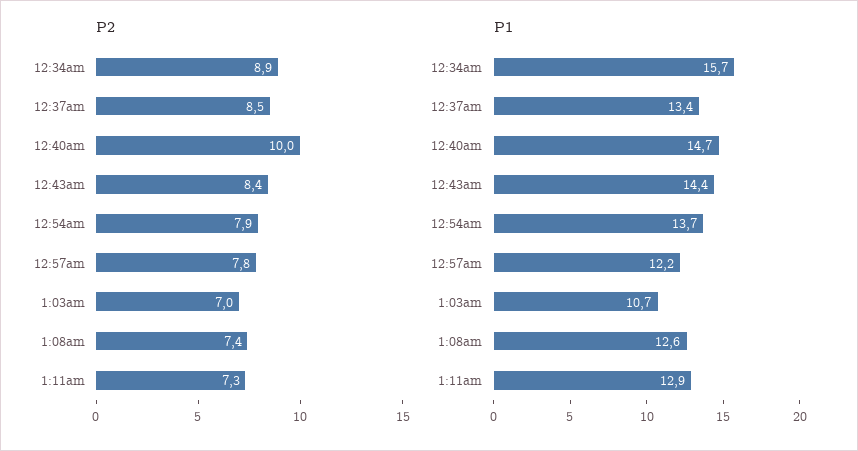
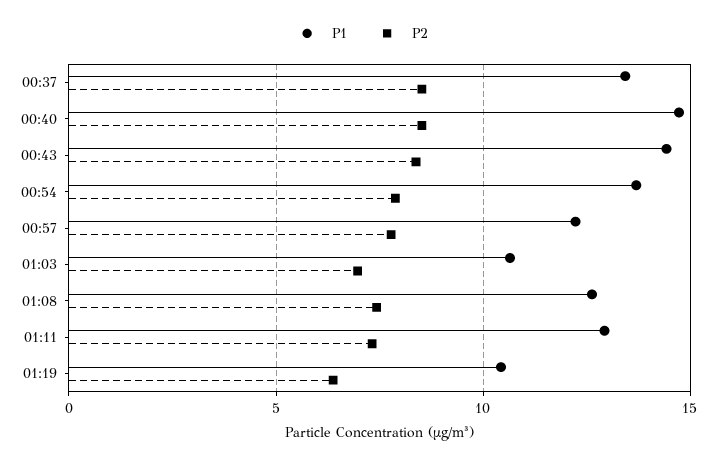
P2, 12:34am: 8.9 -> none
P2, 12:40am: 10 -> 8.5
P1, 12:34am: 15.7 -> none
P1, 01:19: none -> 10.5
P2, 01:19: none -> 6.5

